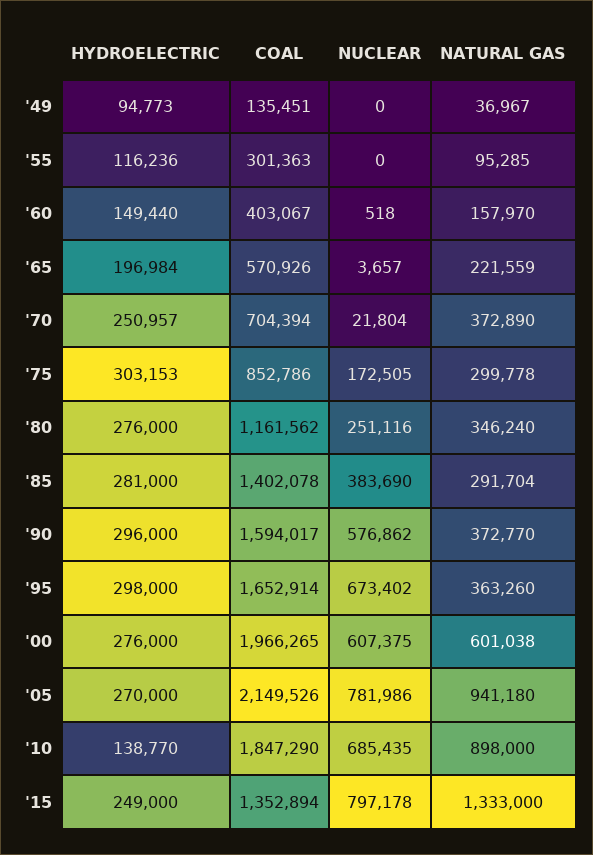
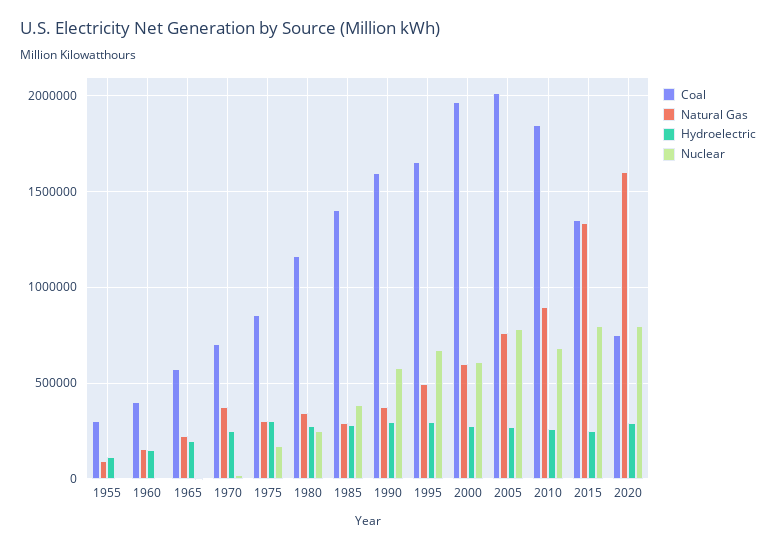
HYDROELECTRIC, '49: 94773 -> none
COAL, '49: 135451 -> none
NUCLEAR, '49: 0 -> none
NATURAL GAS, '49: 36967 -> none
NATURAL GAS, '95: 363260 -> 500000
COAL, '05: 2149526 -> 2000000
NATURAL GAS, '05: 941180 -> 750000
HYDROELECTRIC, '10: 138770 -> 250000
COAL, 2020: none -> 750000
NATURAL GAS, 2020: none -> 1600000
HYDROELECTRIC, 2020: none -> 300000
NUCLEAR, 2020: none -> 800000

